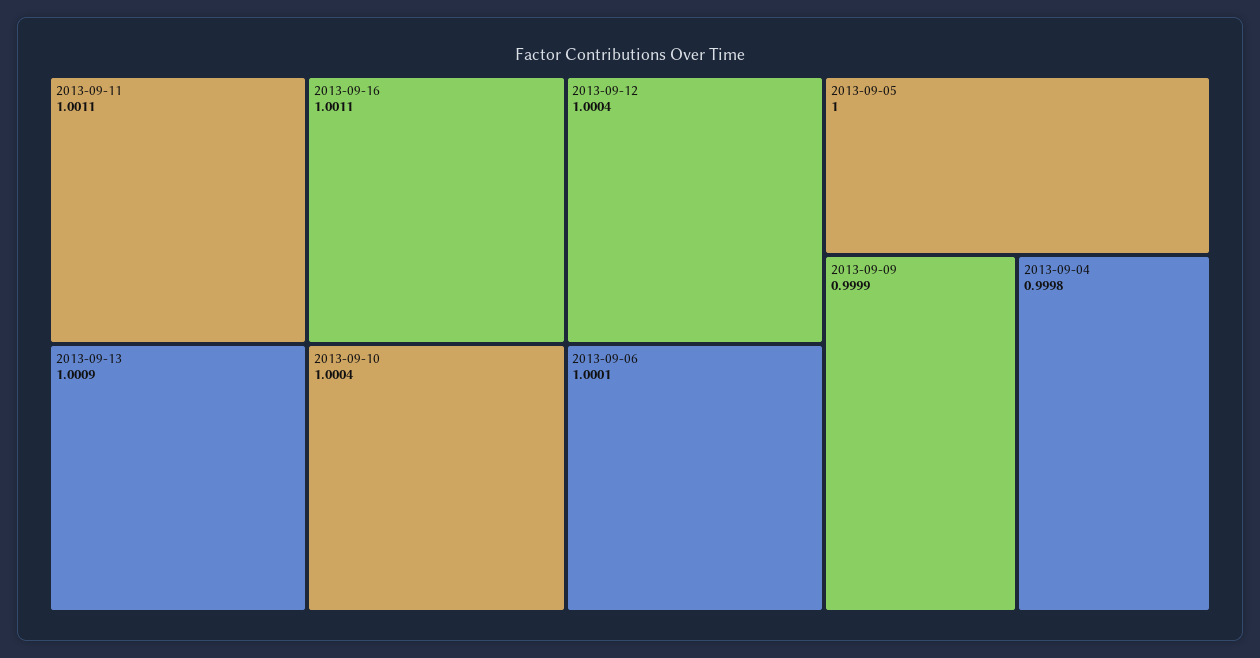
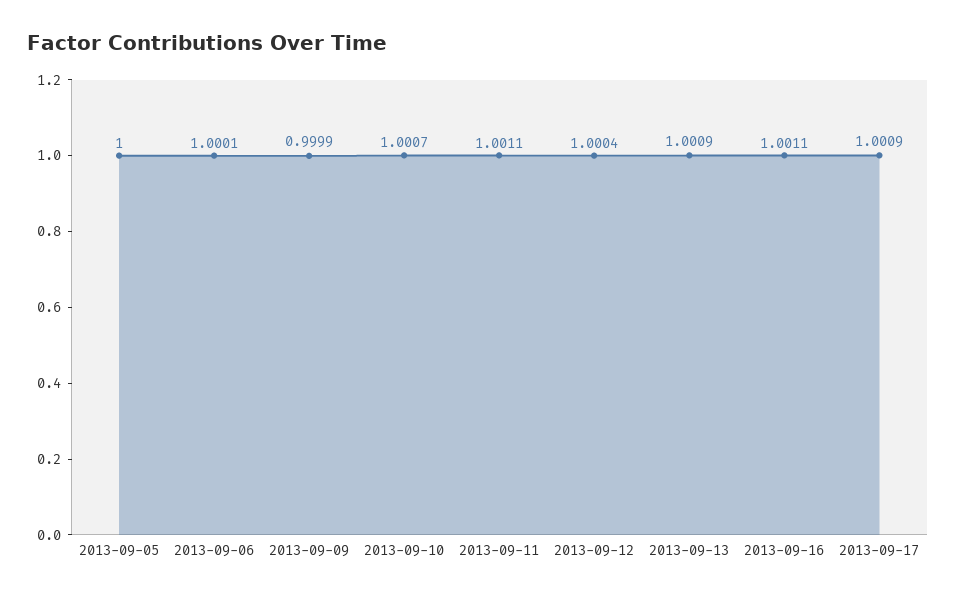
2013-09-10: 1.0004 -> 1.0007
2013-09-04: 0.9998 -> none
2013-09-17: none -> 1.0009

